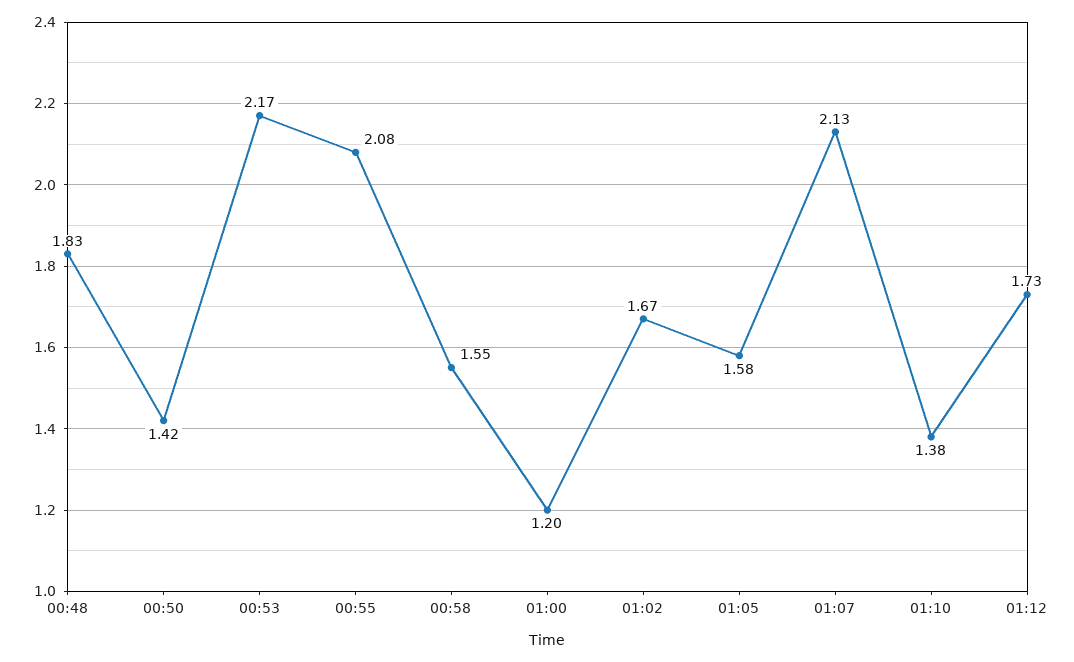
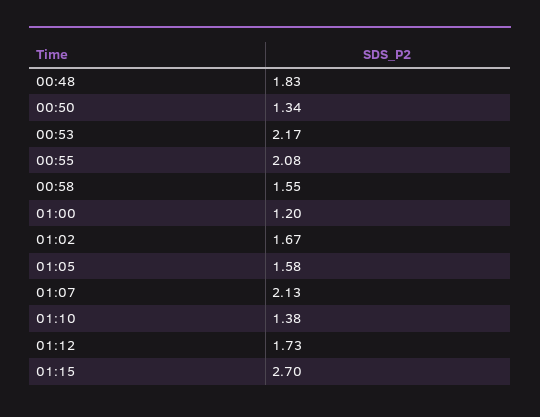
00:50: 1.42 -> 1.34
01:15: none -> 2.7

